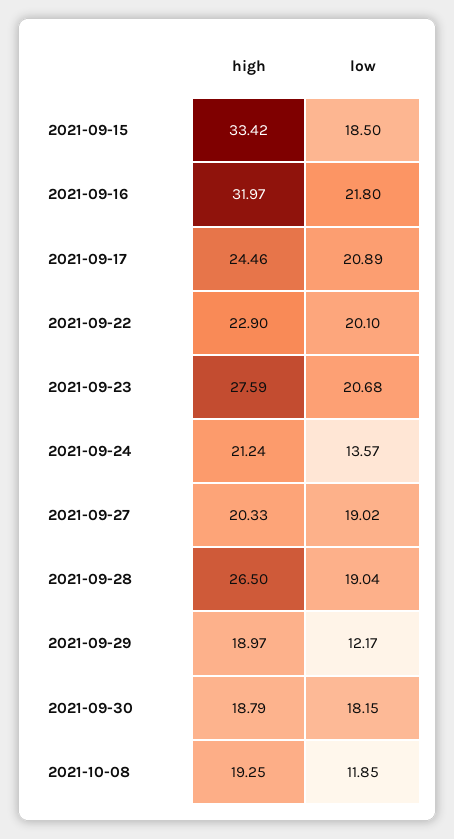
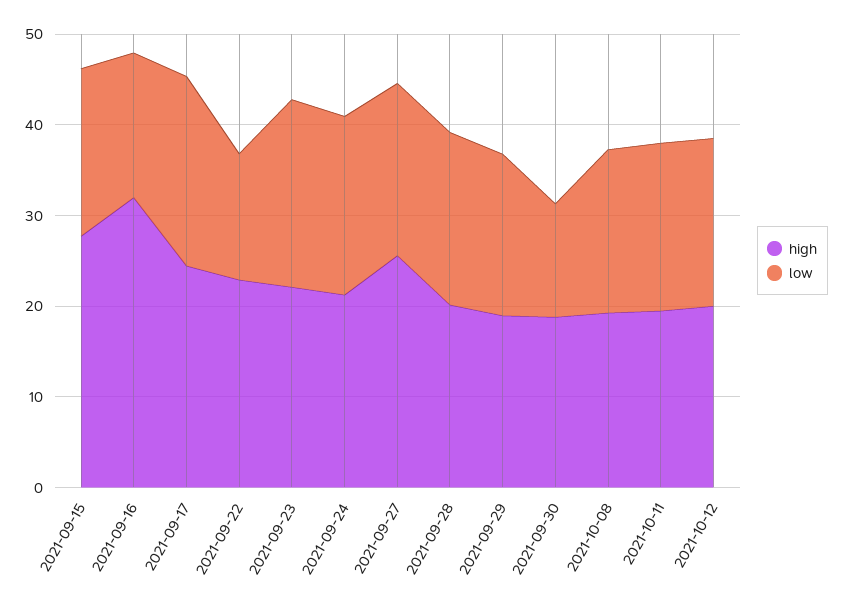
high, 2021-09-15: 33.42 -> 28
low, 2021-09-16: 21.8 -> 16
low, 2021-09-22: 20.1 -> 14
high, 2021-09-23: 27.59 -> 22
low, 2021-09-24: 13.57 -> 20
high, 2021-09-27: 20.33 -> 26
high, 2021-09-28: 26.5 -> 20
low, 2021-09-29: 12.17 -> 18
low, 2021-09-30: 18.15 -> 12
low, 2021-10-08: 11.85 -> 18
high, 2021-10-11: none -> 20
low, 2021-10-11: none -> 18
high, 2021-10-12: none -> 20
low, 2021-10-12: none -> 18

